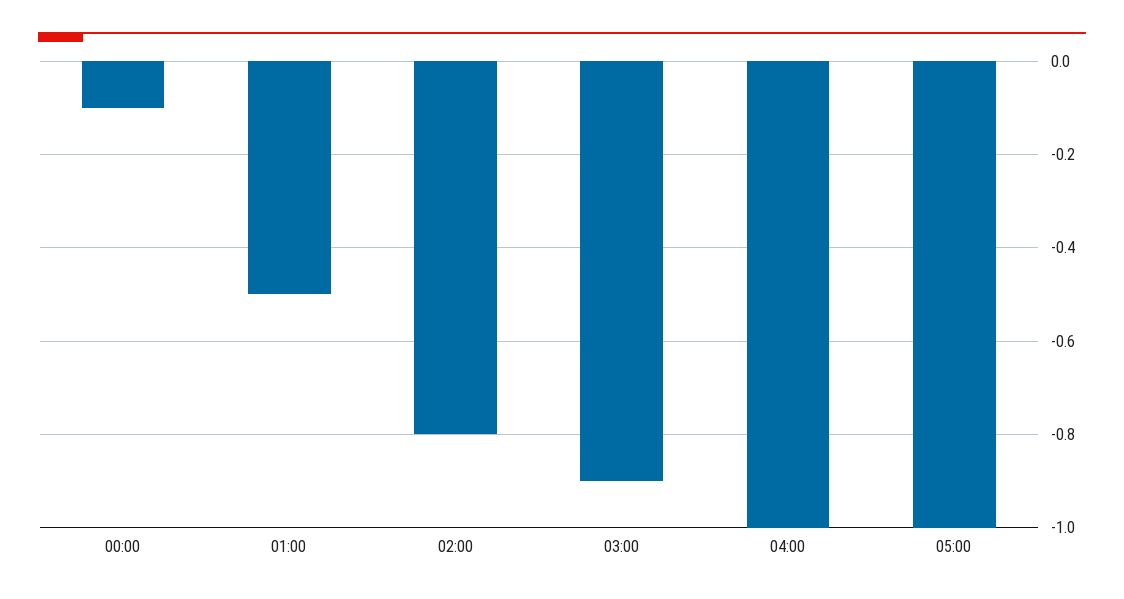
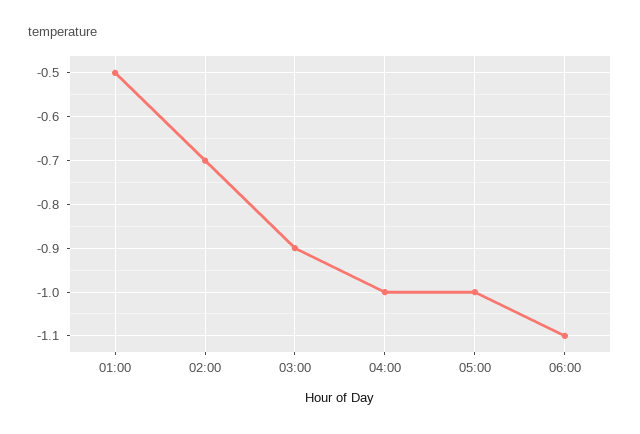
00:00: -0.1 -> none
02:00: -0.8 -> -0.7
06:00: none -> -1.1

